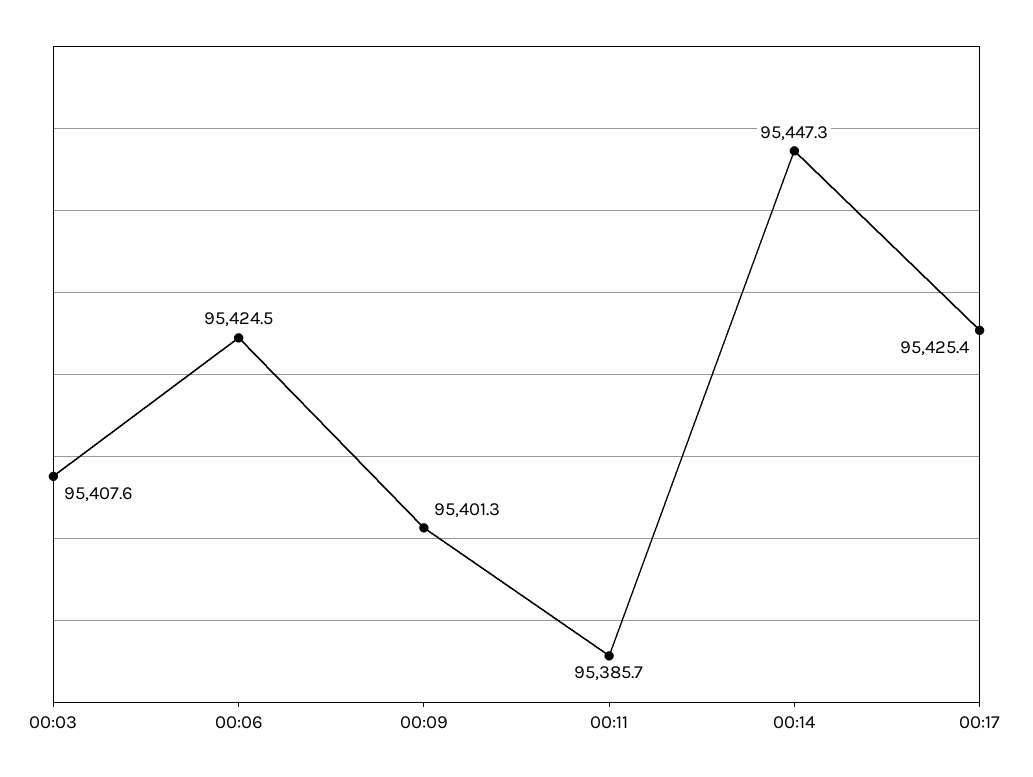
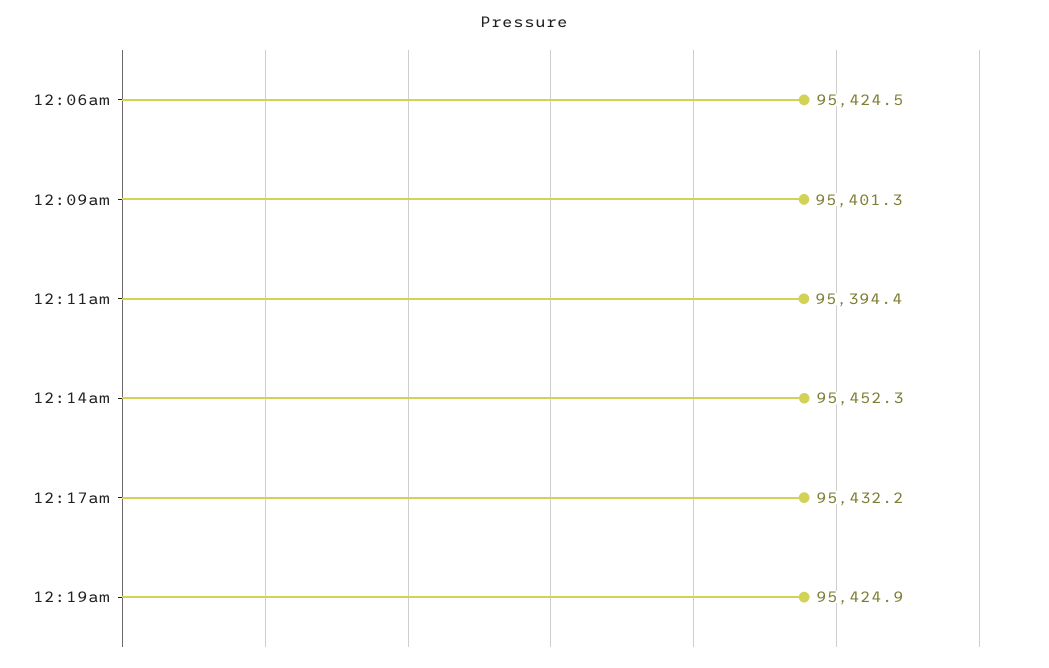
00:03: 95407.6 -> none
00:11: 95385.7 -> 95394.4
00:14: 95447.3 -> 95452.3
00:17: 95425.4 -> 95432.2
12:19am: none -> 95424.9

